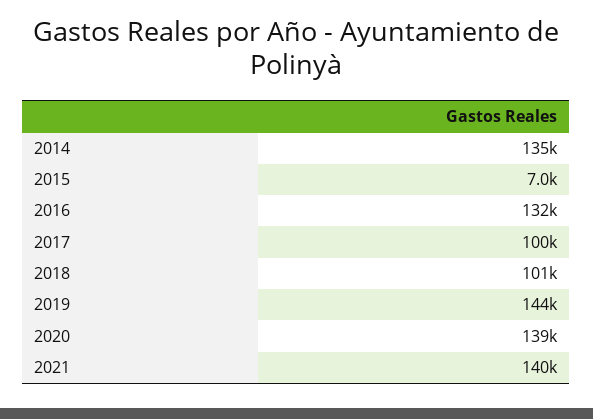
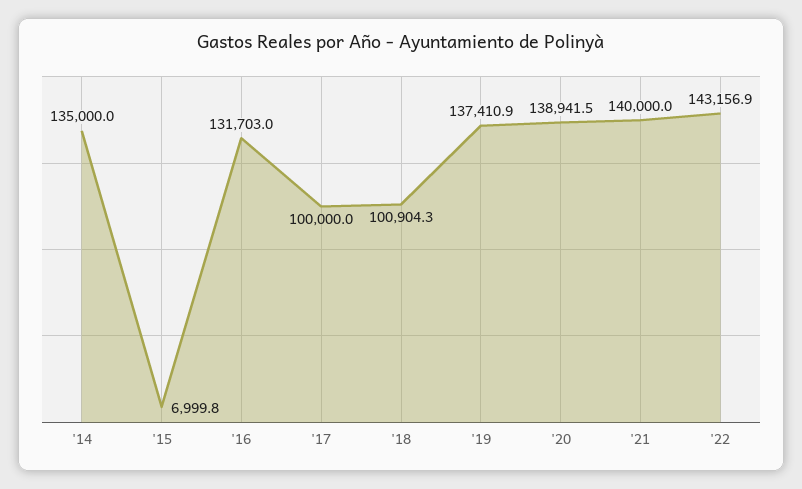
2019: 144000 -> 137410.9
'22: none -> 143156.9

